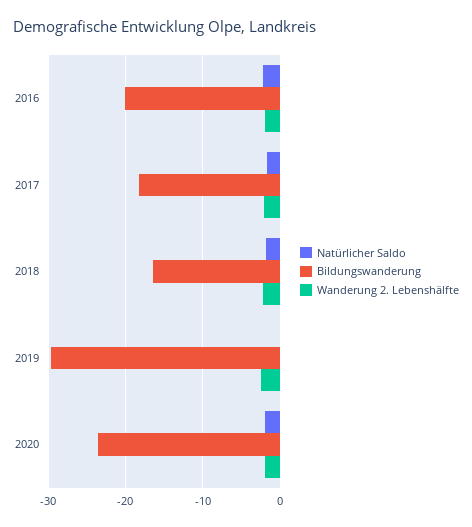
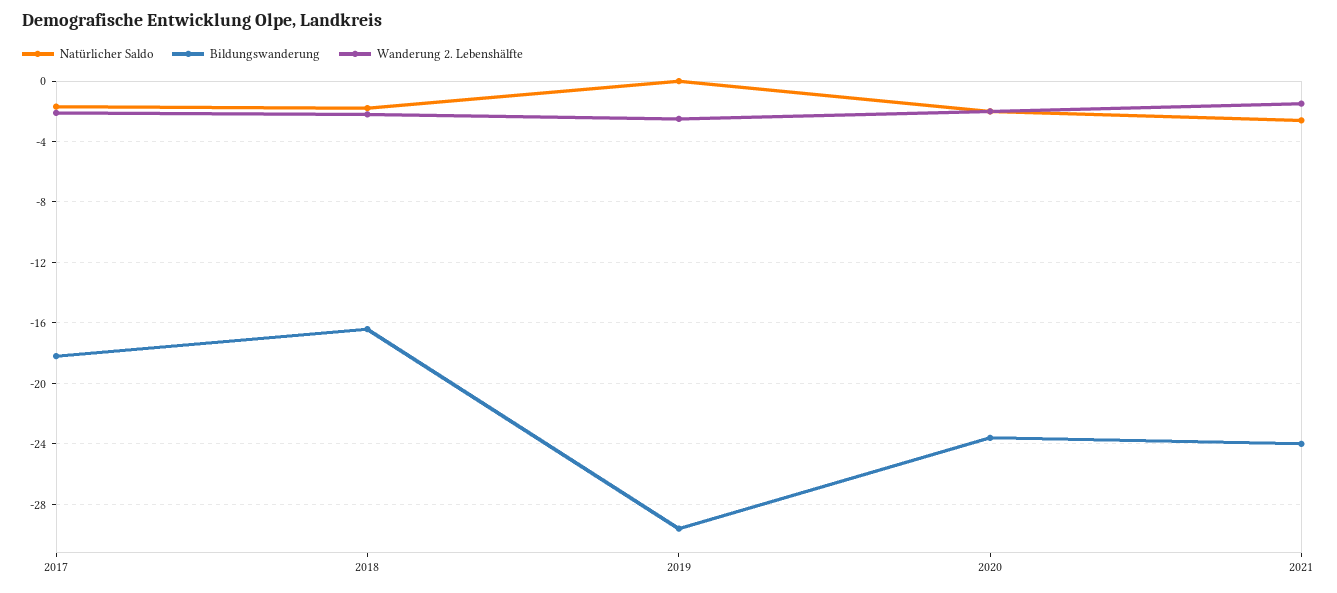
Natürlicher Saldo, 2016: -2 -> none
Bildungswanderung, 2016: -20 -> none
Wanderung 2. Lebenshälfte, 2016: -2 -> none
Natürlicher Saldo, 2021: none -> -2.5
Bildungswanderung, 2021: none -> -24
Wanderung 2. Lebenshälfte, 2021: none -> -1.5

